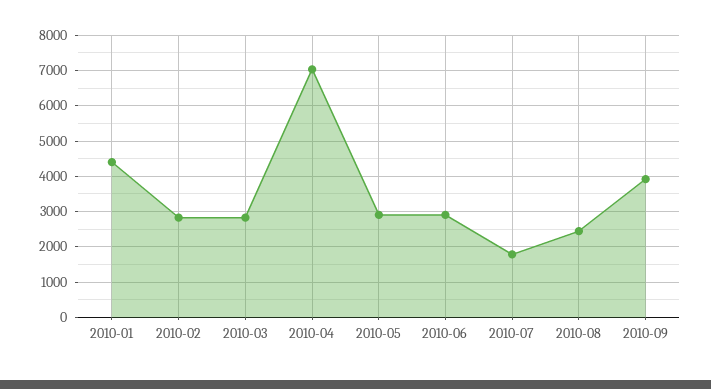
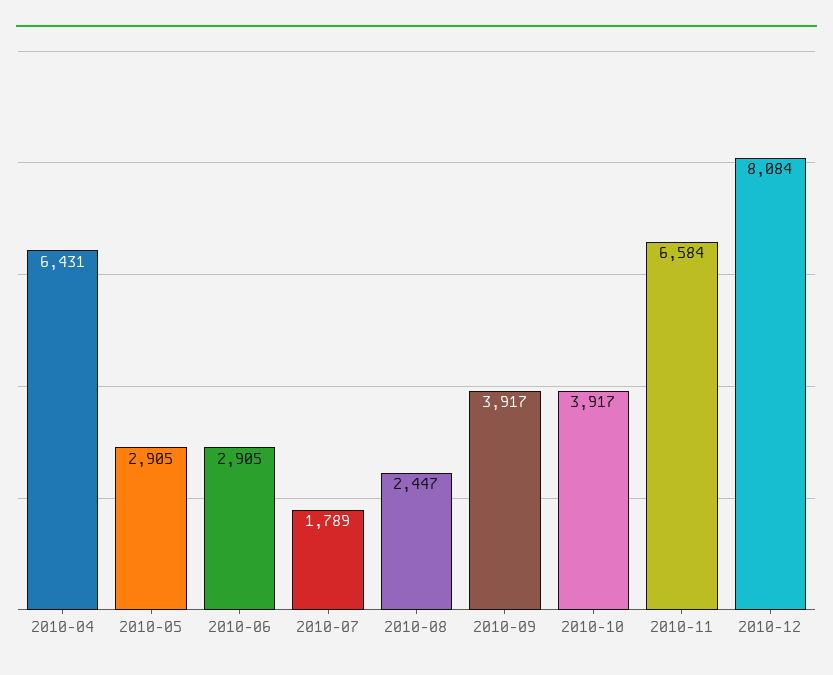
2010-01: 4400 -> none
2010-02: 2800 -> none
2010-03: 2800 -> none
2010-04: 7000 -> 6431
2010-10: none -> 3917
2010-11: none -> 6584
2010-12: none -> 8084

